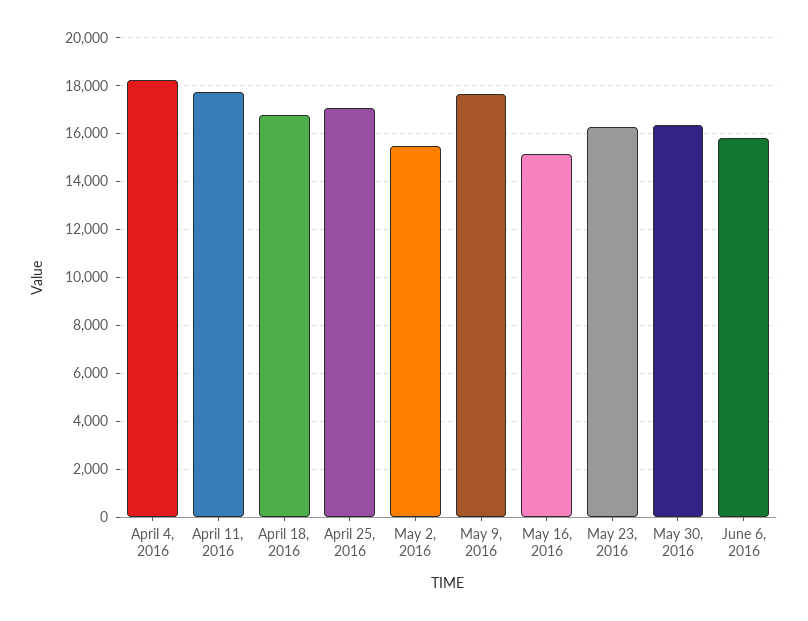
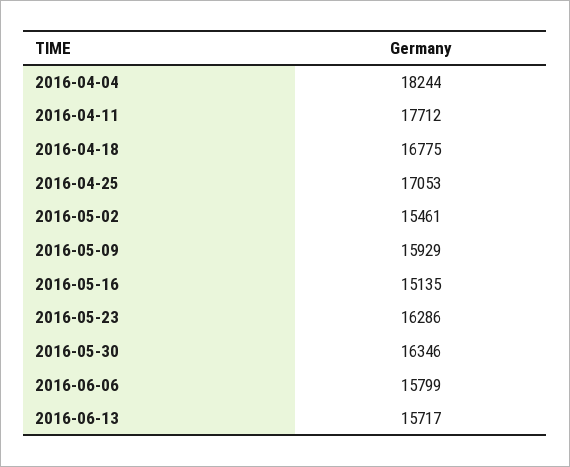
May 9, 2016: 17500 -> 15929
2016-06-13: none -> 15717

